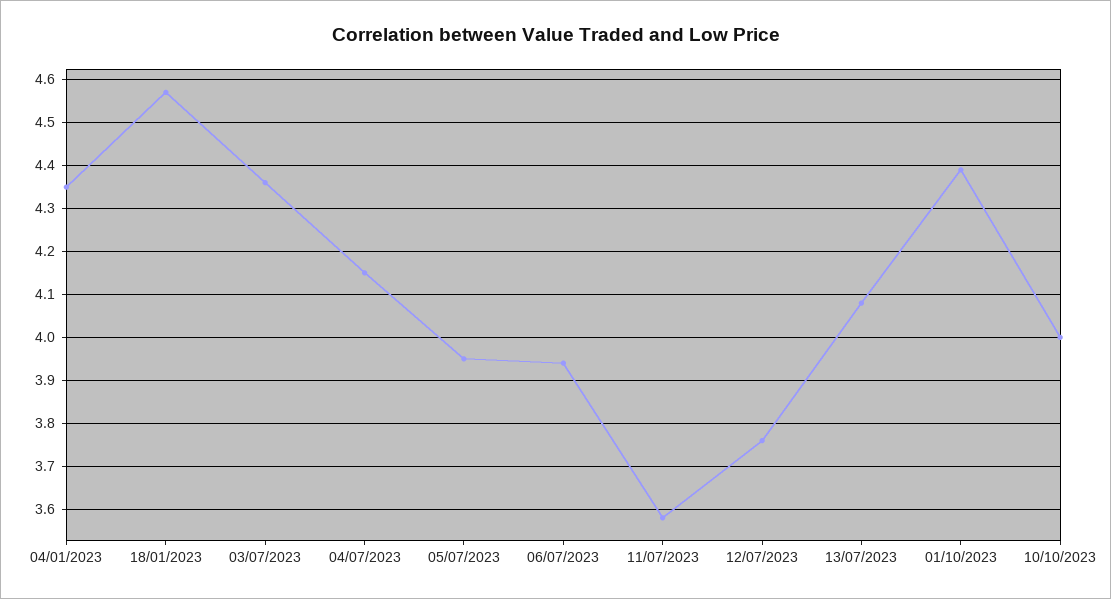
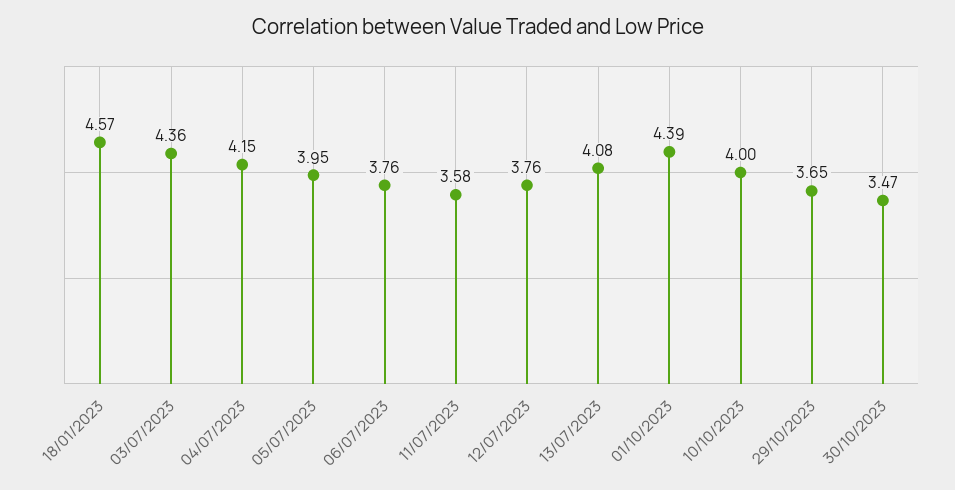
04/01/2023: 4.35 -> none
06/07/2023: 3.95 -> 3.76
29/10/2023: none -> 3.65
30/10/2023: none -> 3.47

